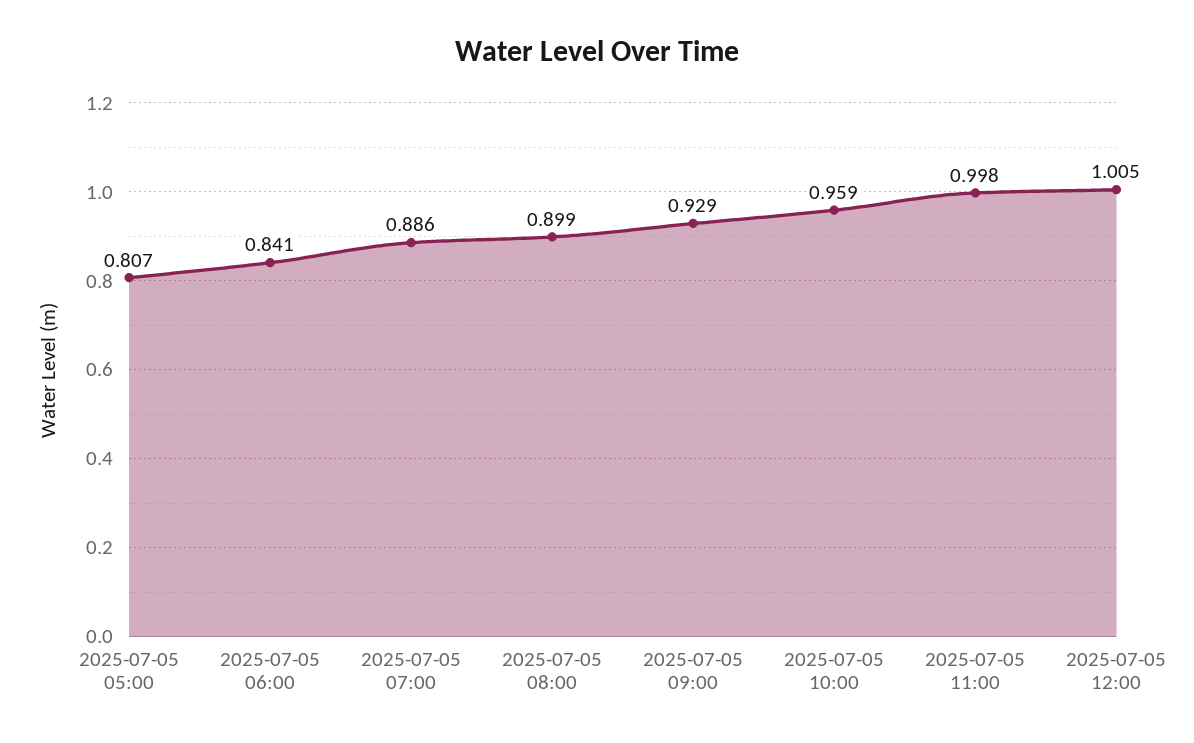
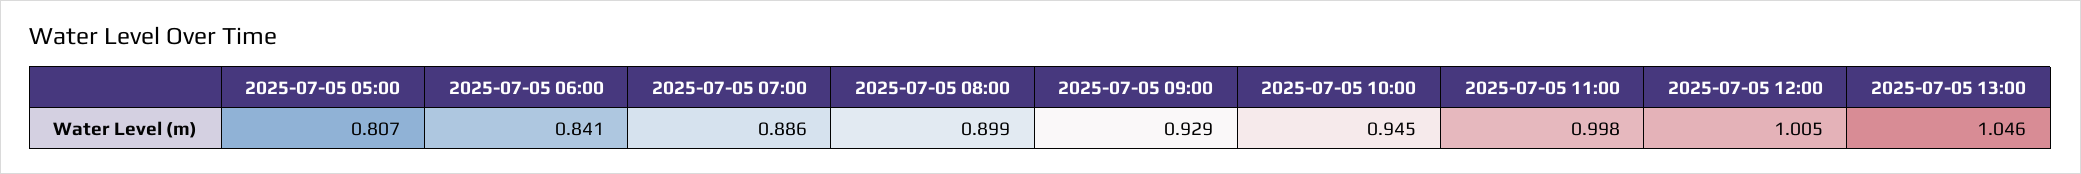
2025-07-05 10:00: 0.959 -> 0.945
2025-07-05 13:00: none -> 1.046

